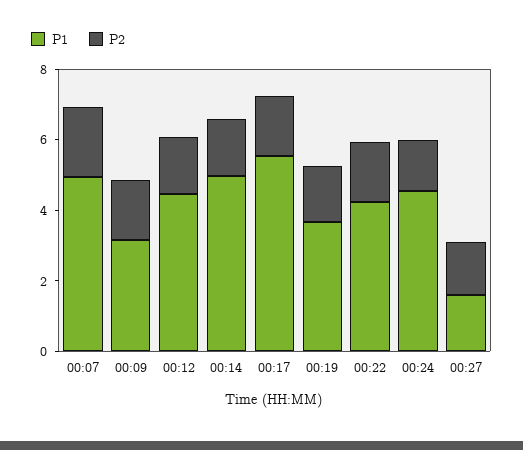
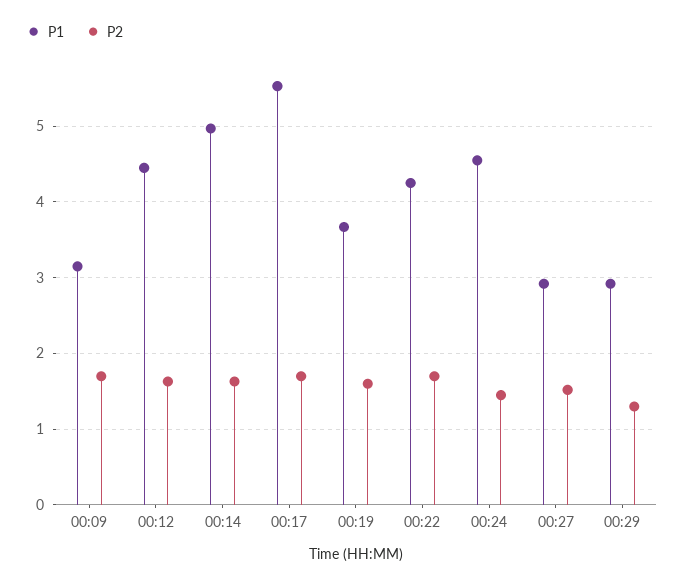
P1, 00:07: 5 -> none
P2, 00:07: 2 -> none
P1, 00:27: 1.5 -> 2.9
P1, 00:29: none -> 2.9
P2, 00:29: none -> 1.3

